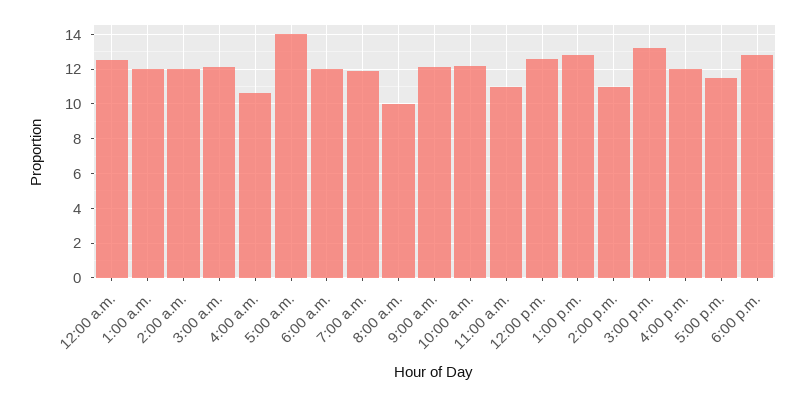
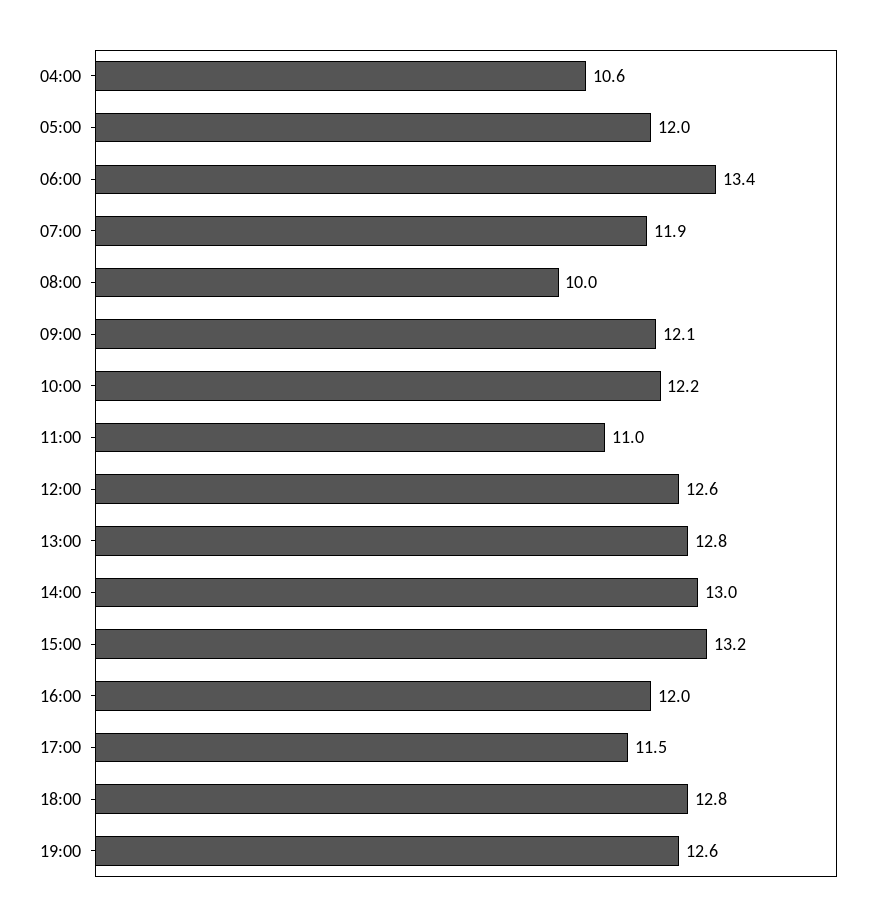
12:00 a.m.: 12.5 -> none
1:00 a.m.: 12 -> none
2:00 a.m.: 12 -> none
3:00 a.m.: 12 -> none
5:00 a.m.: 14 -> 12
6:00 a.m.: 12 -> 13.4
2:00 p.m.: 11 -> 13
19:00: none -> 12.6

